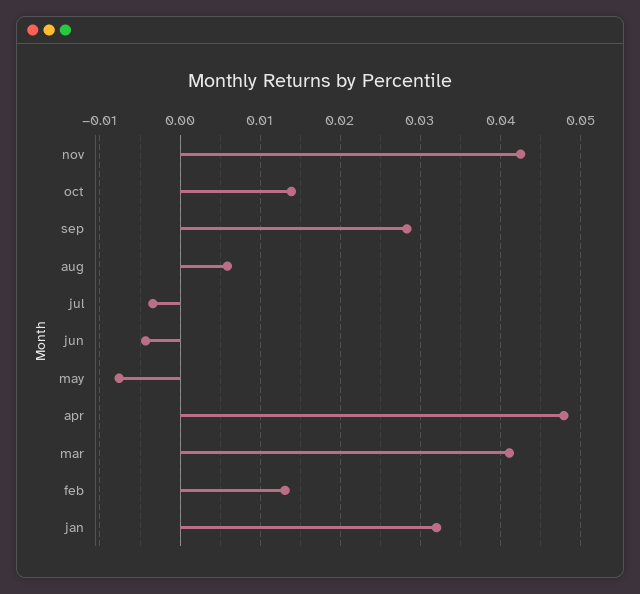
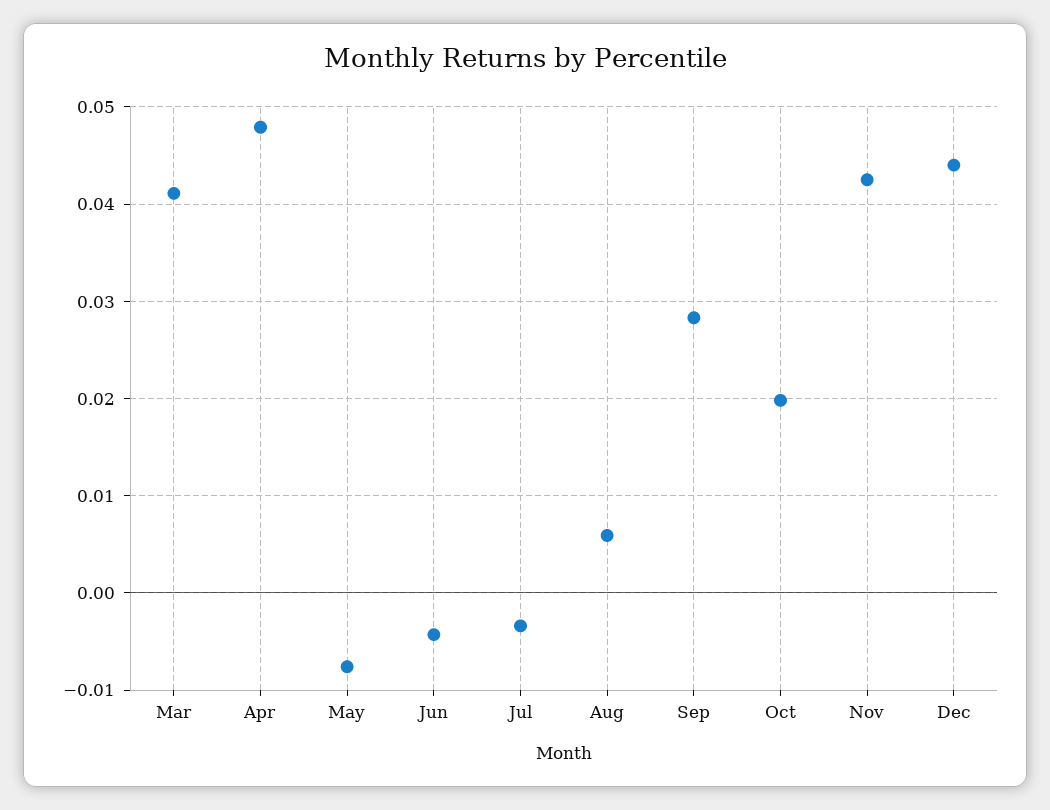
oct: 0.014 -> 0.02
feb: 0.013 -> none
jan: 0.032 -> none
Dec: none -> 0.044

